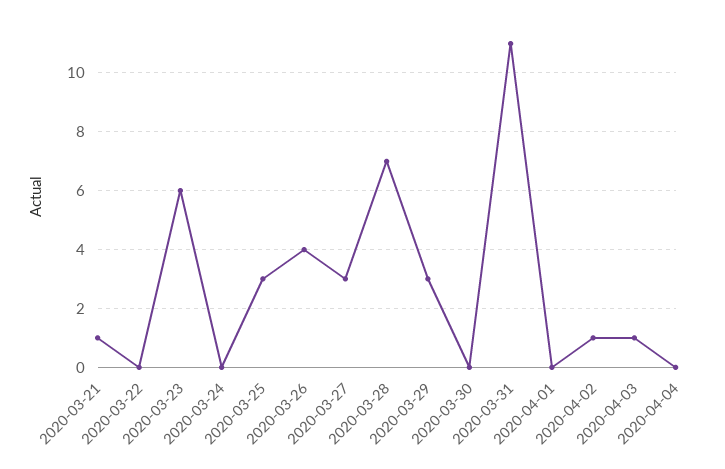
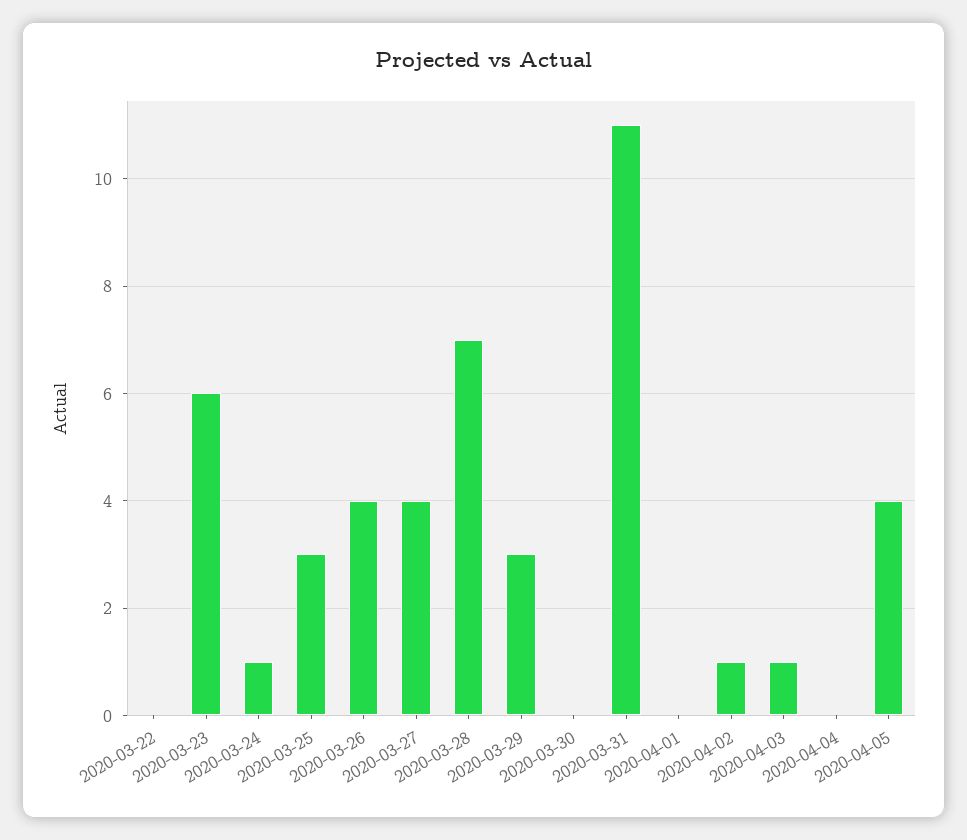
2020-03-21: 1 -> none
2020-03-24: 0 -> 1
2020-03-27: 3 -> 4
2020-04-05: none -> 4

